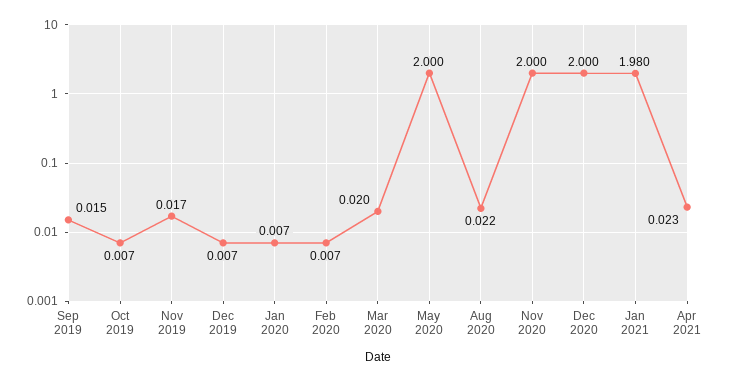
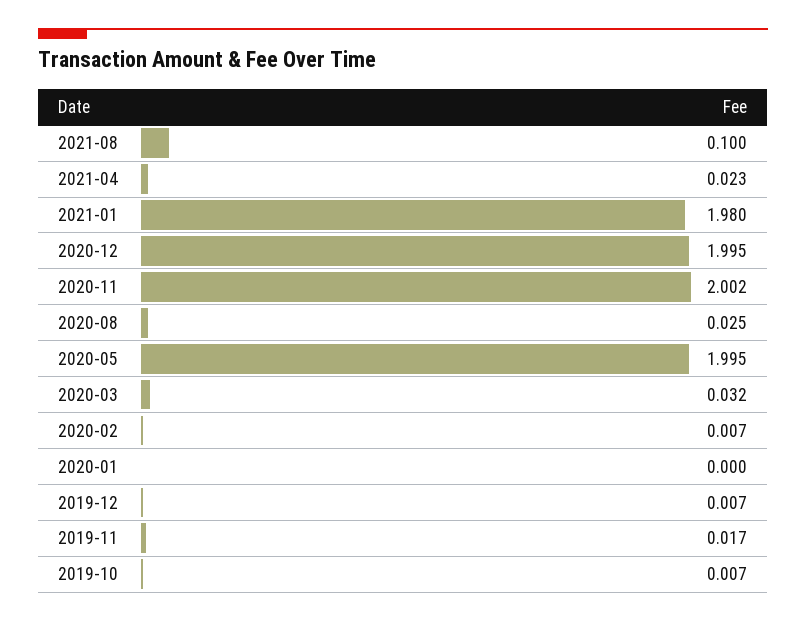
Sep 2019: 0.015 -> none
Jan 2020: 0.007 -> 0
Mar 2020: 0.02 -> 0.032
May 2020: 2 -> 1.995
Aug 2020: 0.022 -> 0.025
Nov 2020: 2 -> 2.002
Dec 2020: 2 -> 1.995
2021-08: none -> 0.1

